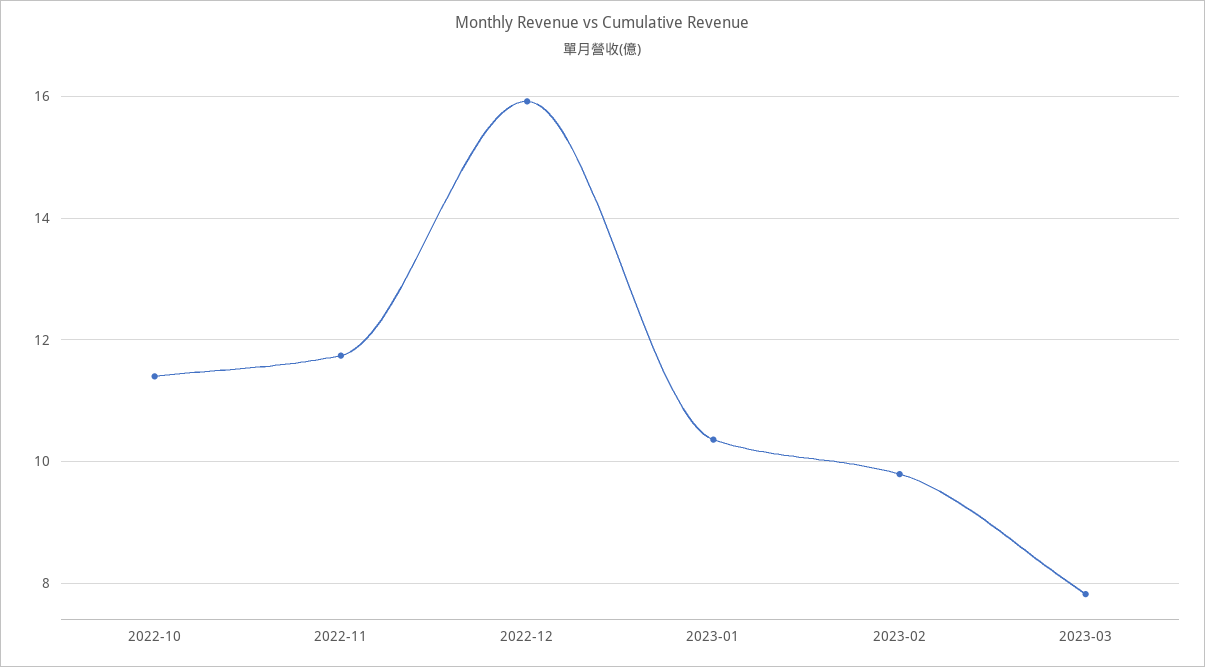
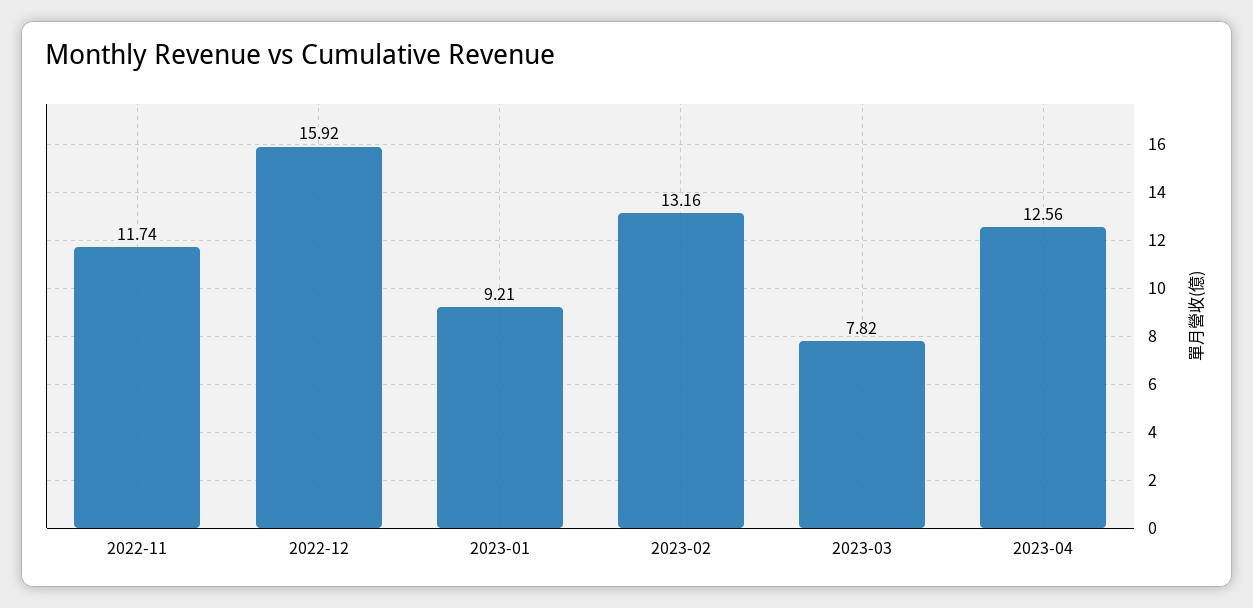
2022-10: 11.4 -> none
2023-01: 10.4 -> 9.21
2023-02: 9.8 -> 13.16
2023-04: none -> 12.56

